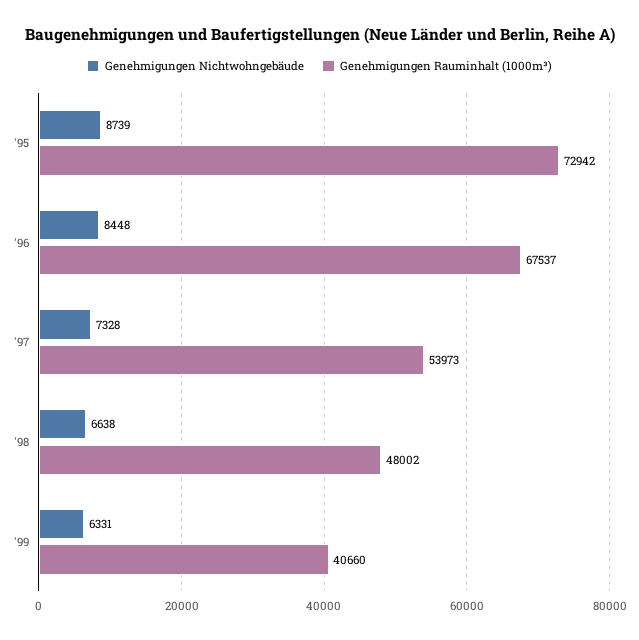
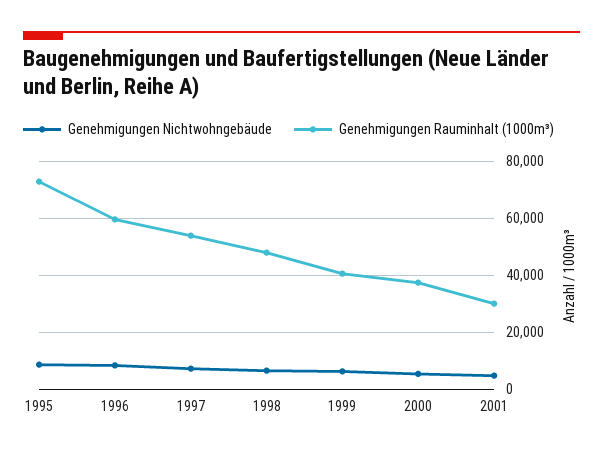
Genehmigungen Rauminhalt (1000m³), '96: 67537 -> 60000
Genehmigungen Nichtwohngebäude, 2000: none -> 5000
Genehmigungen Rauminhalt (1000m³), 2000: none -> 37500
Genehmigungen Nichtwohngebäude, 2001: none -> 5000
Genehmigungen Rauminhalt (1000m³), 2001: none -> 30000

